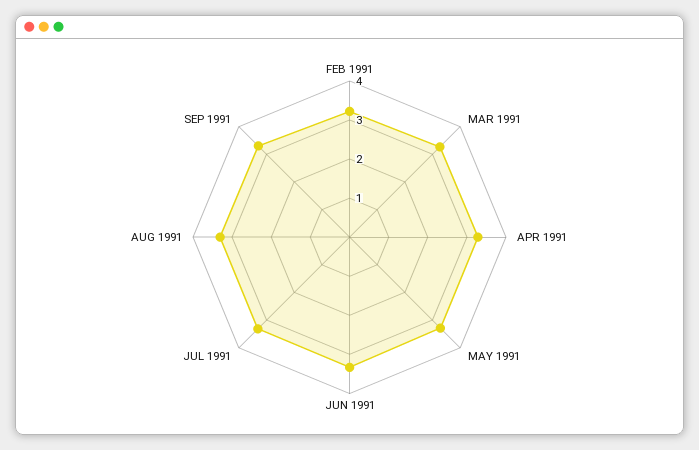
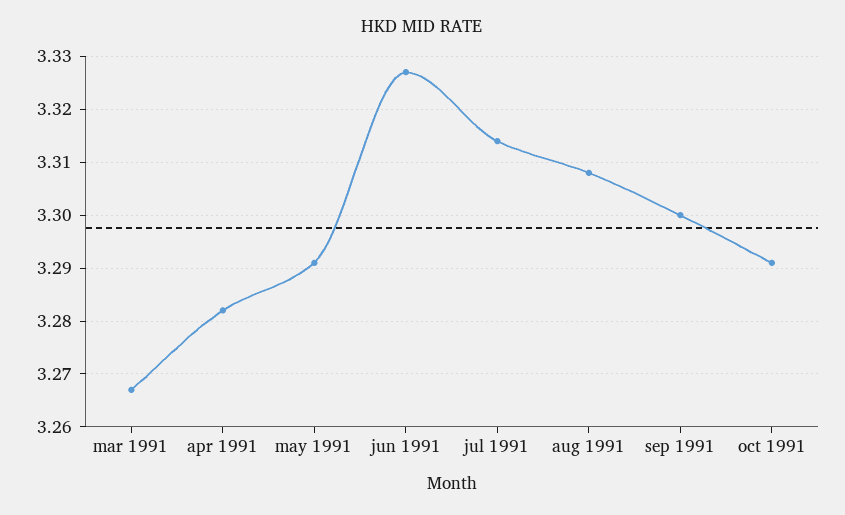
FEB 1991: 3.25 -> none
oct 1991: none -> 3.29

